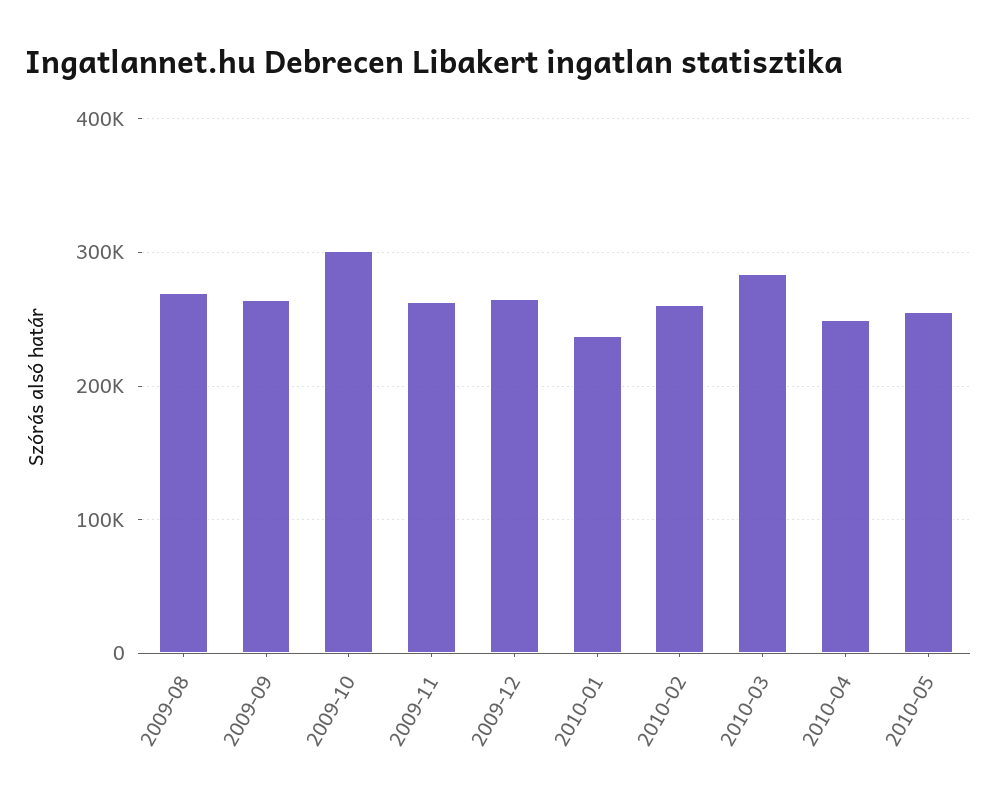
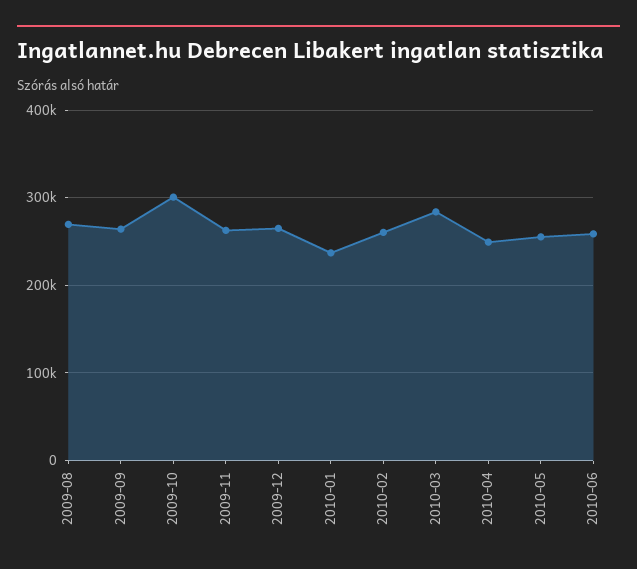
2010-06: none -> 260000

